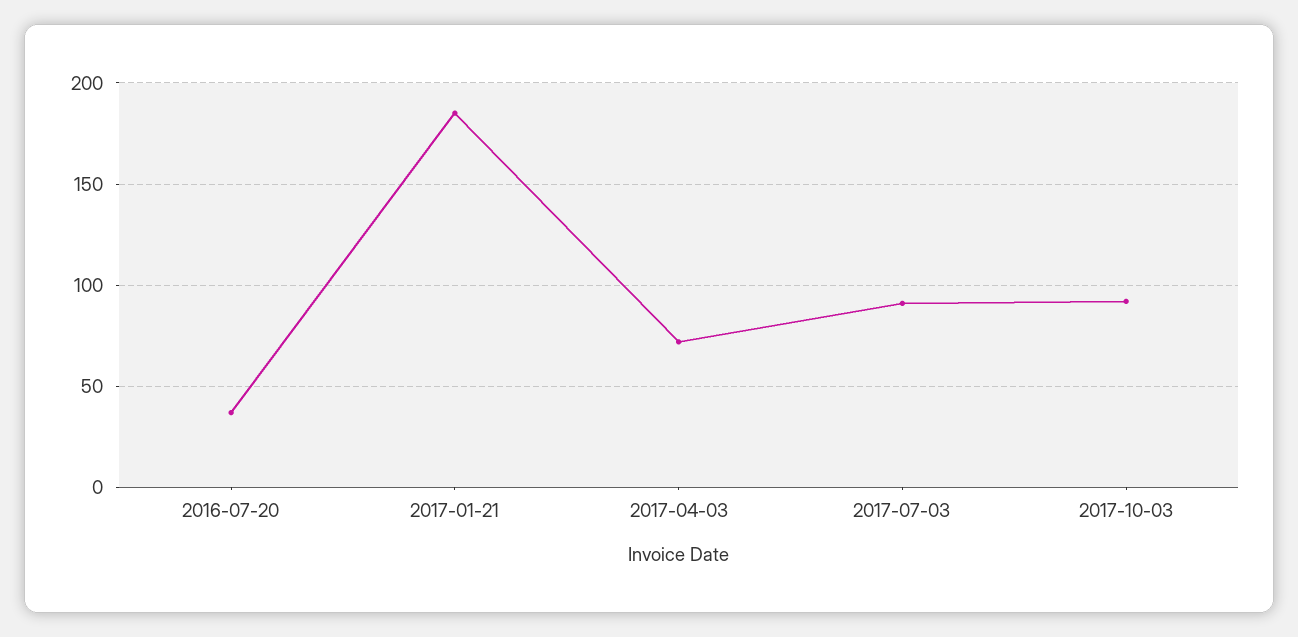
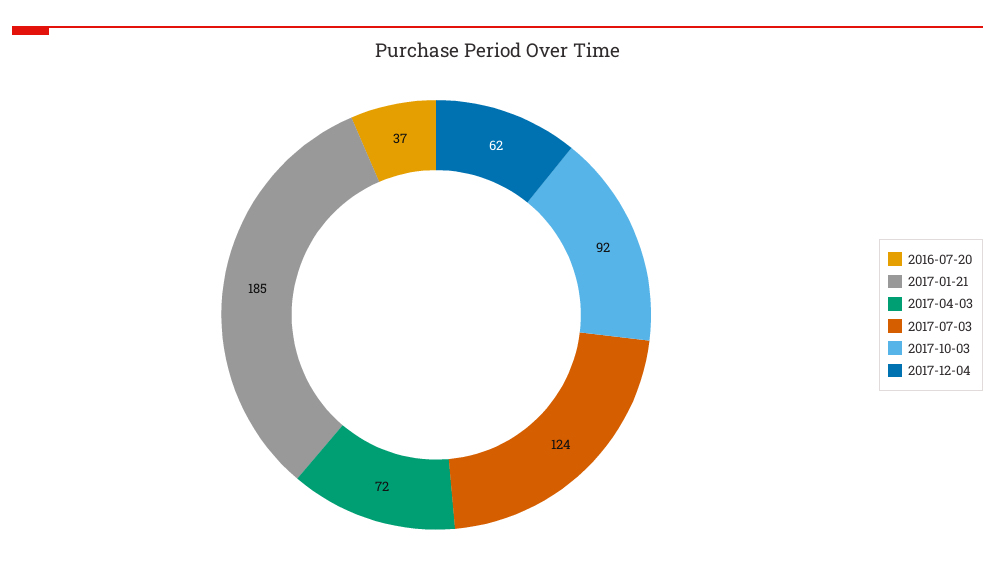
2017-07-03: 90 -> 124
2017-12-04: none -> 62

